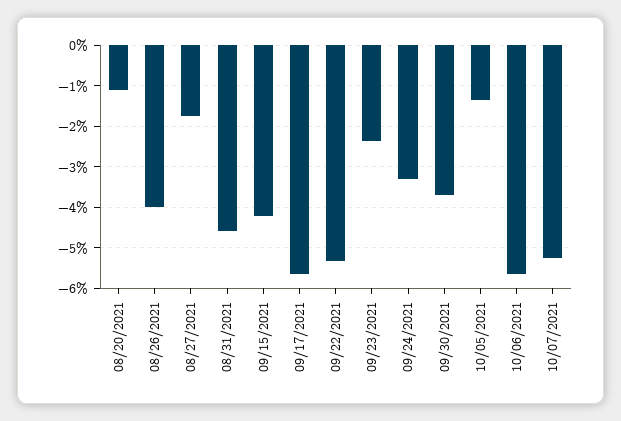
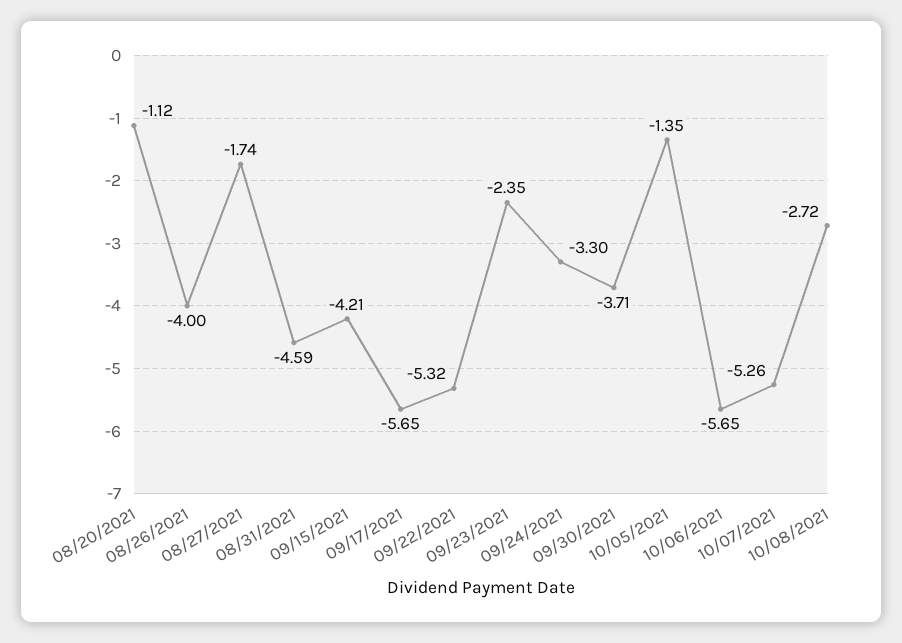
10/08/2021: none -> -2.72

